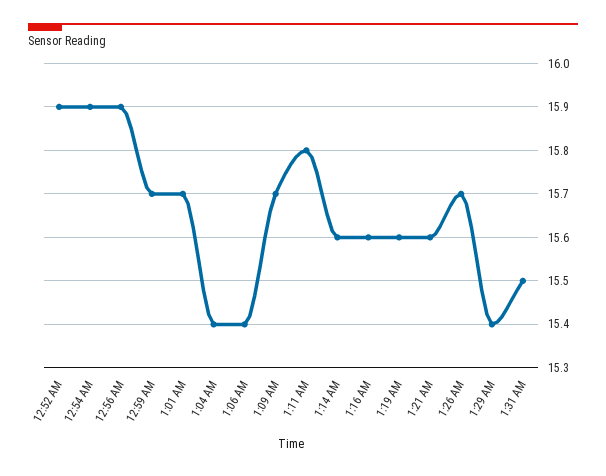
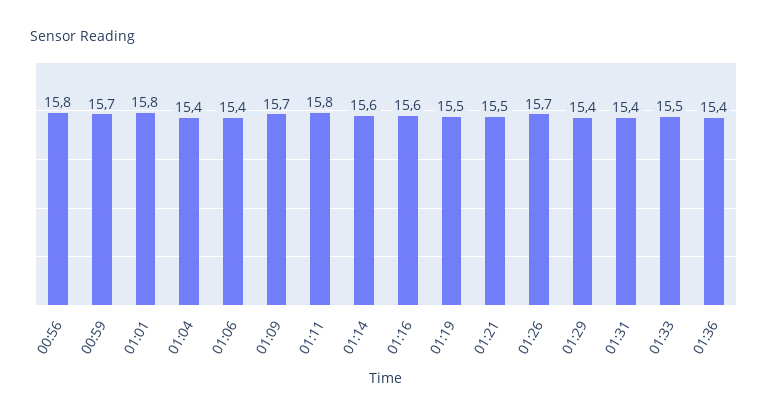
12:52 AM: 15.9 -> none
12:54 AM: 15.9 -> none
12:56 AM: 15.9 -> 15.8
1:01 AM: 15.7 -> 15.8
1:19 AM: 15.6 -> 15.5
1:21 AM: 15.6 -> 15.5
1:31 AM: 15.5 -> 15.4
01:33: none -> 15.5
01:36: none -> 15.4

